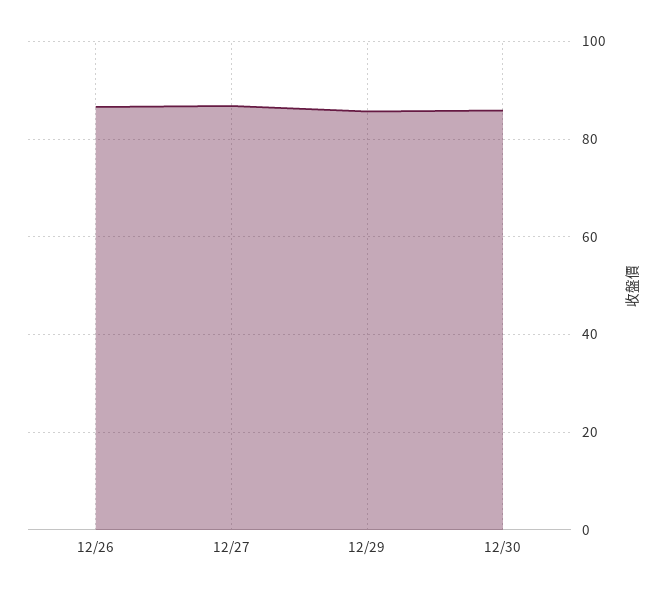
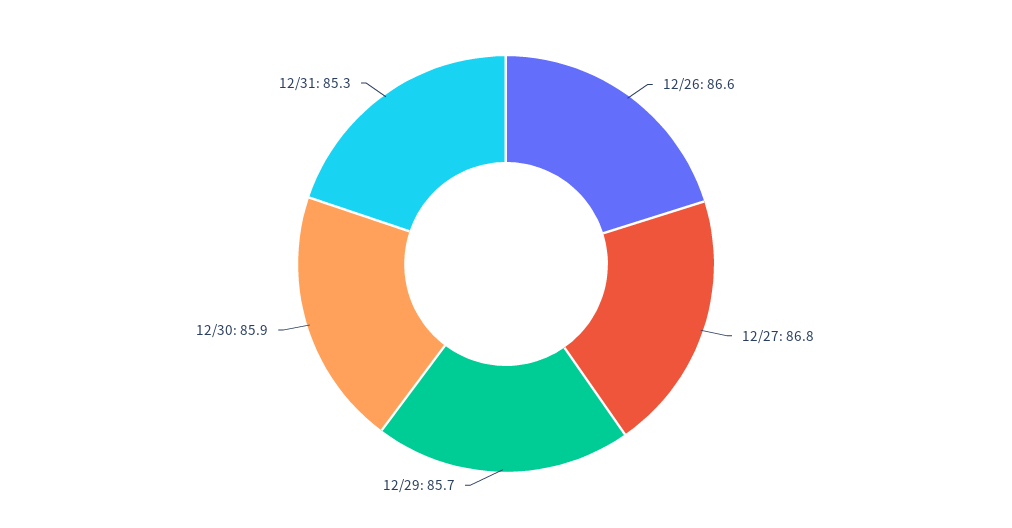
12/31: none -> 85.3

